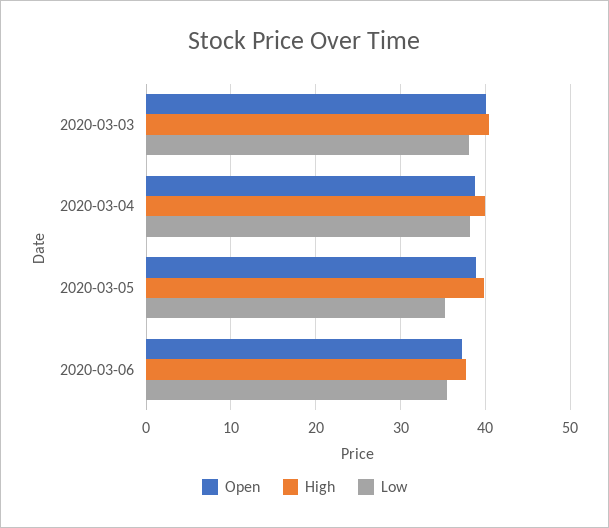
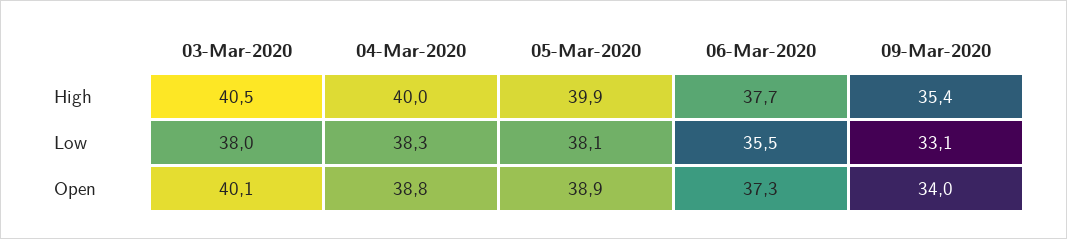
Low, 2020-03-05: 35 -> 38.1
High, 09-Mar-2020: none -> 35.4
Low, 09-Mar-2020: none -> 33.1
Open, 09-Mar-2020: none -> 34

